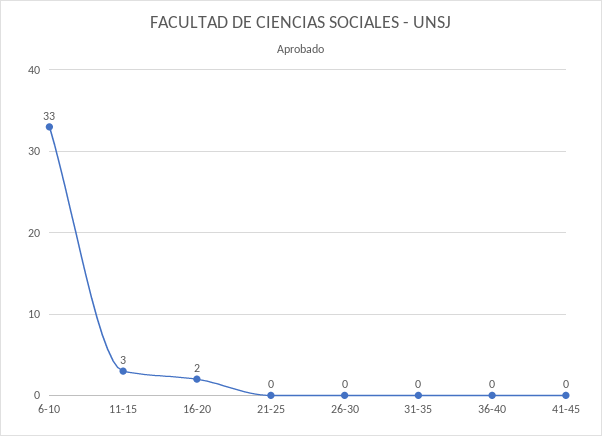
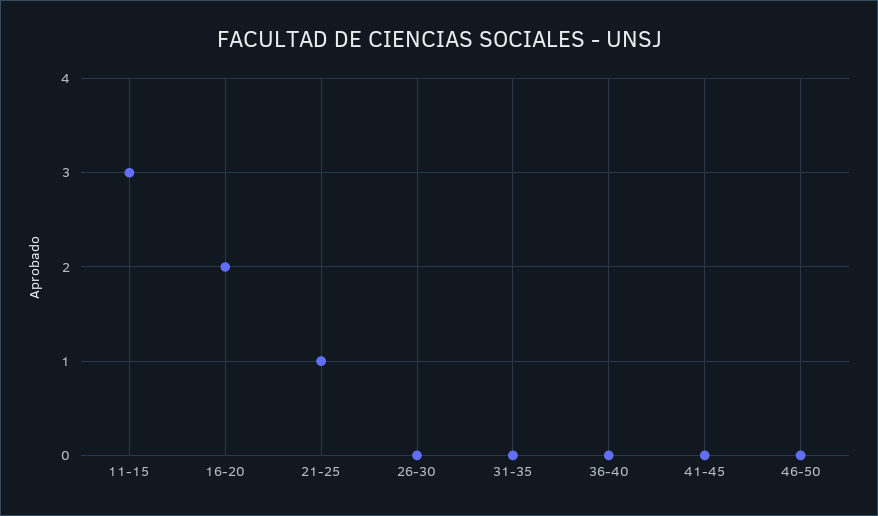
6-10: 33 -> none
21-25: 0 -> 1
46-50: none -> 0

